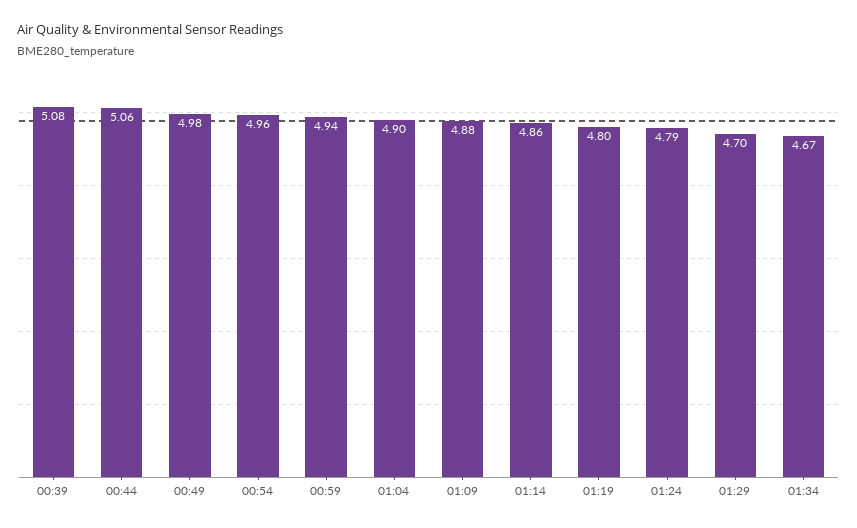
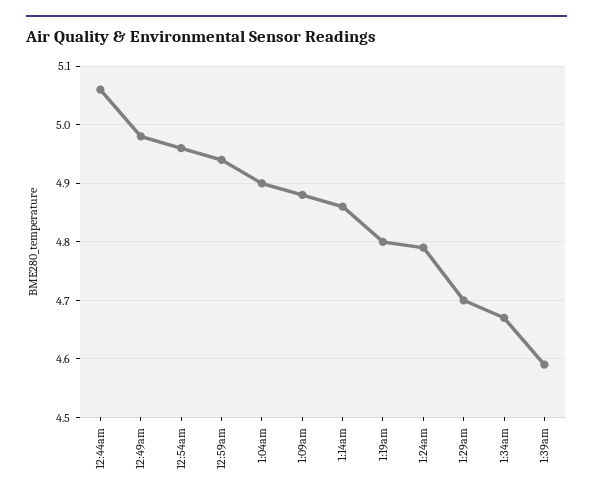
00:39: 5.08 -> none
1:39am: none -> 4.6

